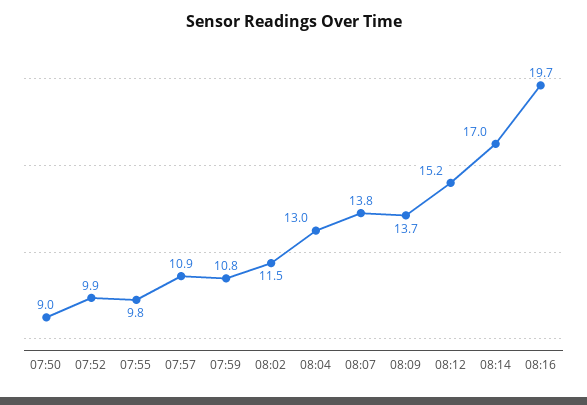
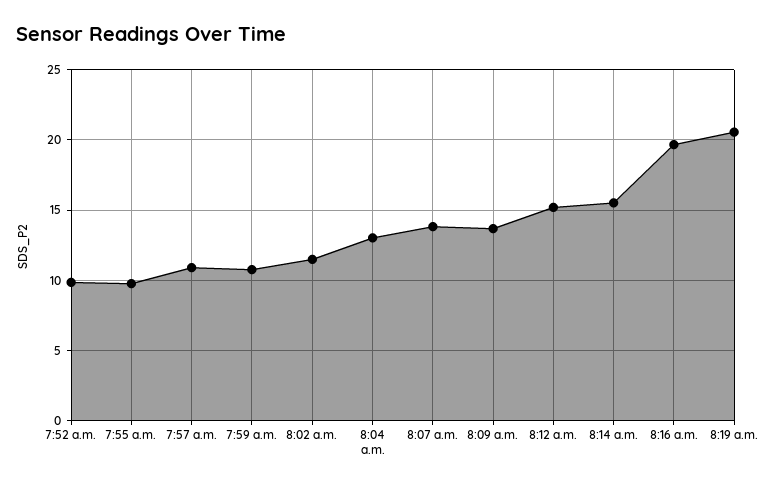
07:50: 9 -> none
08:14: 17 -> 15.5
8:19 a.m.: none -> 20.5

